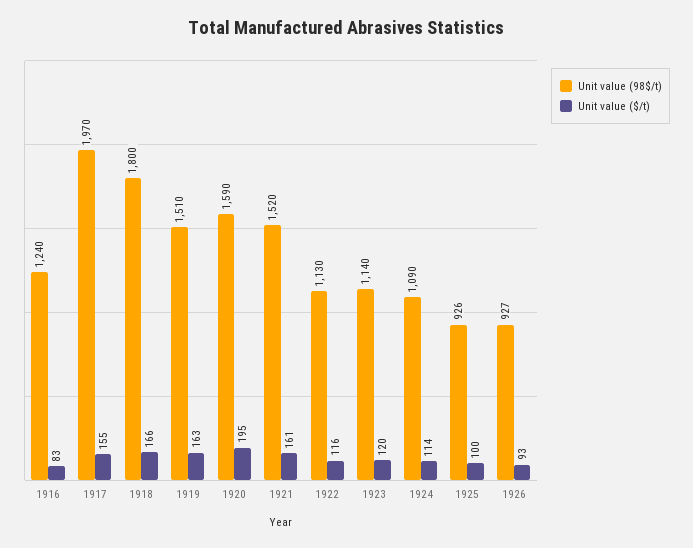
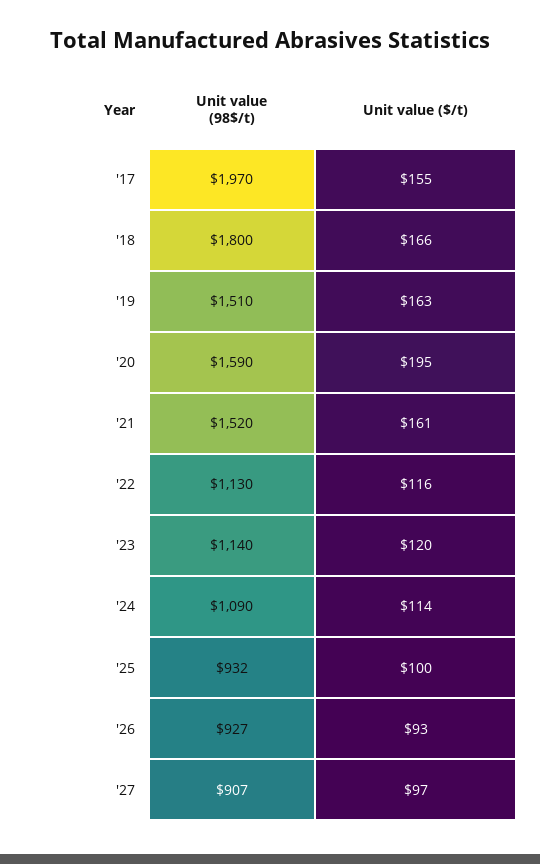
Unit value (98$/t), 1916: 1240 -> none
Unit value ($/t), 1916: 83 -> none
Unit value (98$/t), 1925: 926 -> 932
Unit value (98$/t), '27: none -> 907
Unit value ($/t), '27: none -> 97

